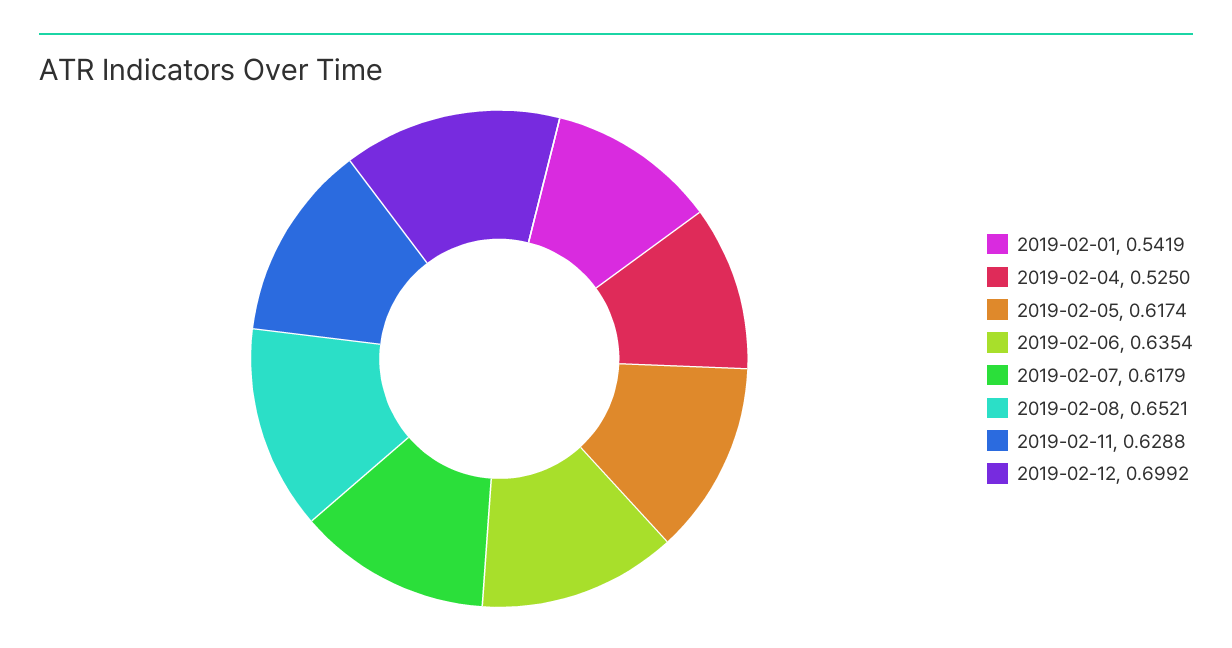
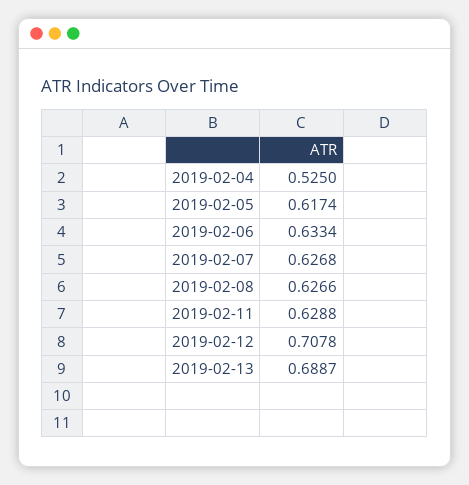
2019-02-01: 0.5419 -> none
2019-02-06: 0.6354 -> 0.6334
2019-02-07: 0.6179 -> 0.6268
2019-02-08: 0.6521 -> 0.6266
2019-02-12: 0.6992 -> 0.7078
2019-02-13: none -> 0.6887

